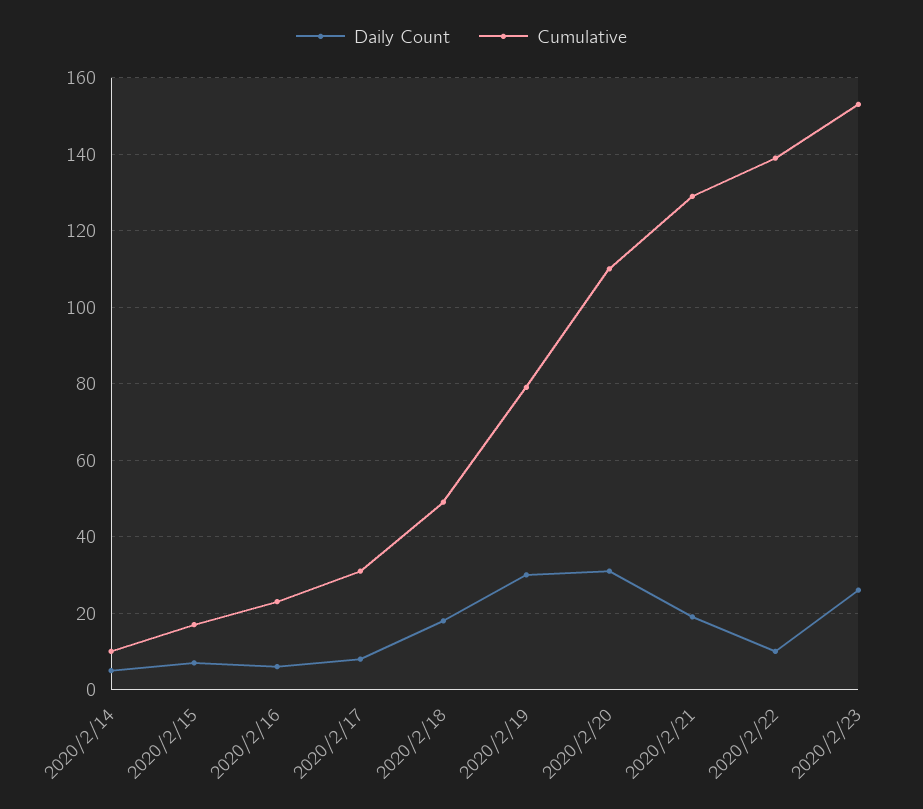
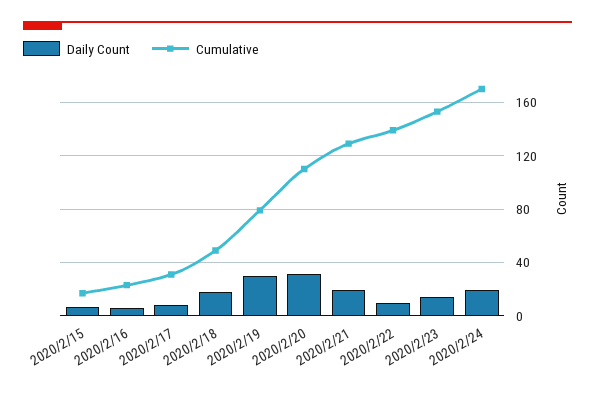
Daily Count, 2020/2/14: 5 -> none
Cumulative, 2020/2/14: 10 -> none
Daily Count, 2020/2/23: 25 -> 15
Daily Count, 2020/2/24: none -> 20
Cumulative, 2020/2/24: none -> 170

